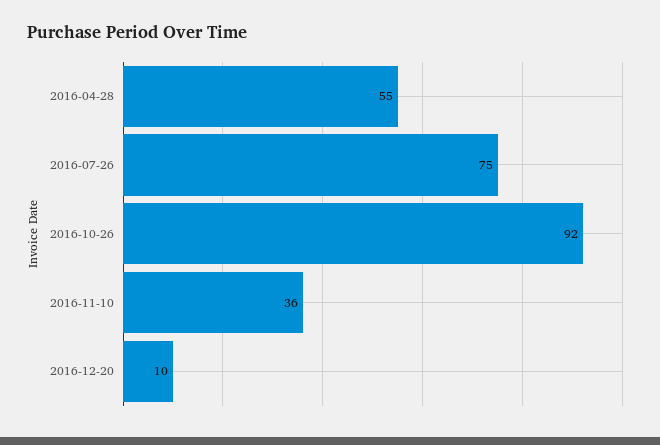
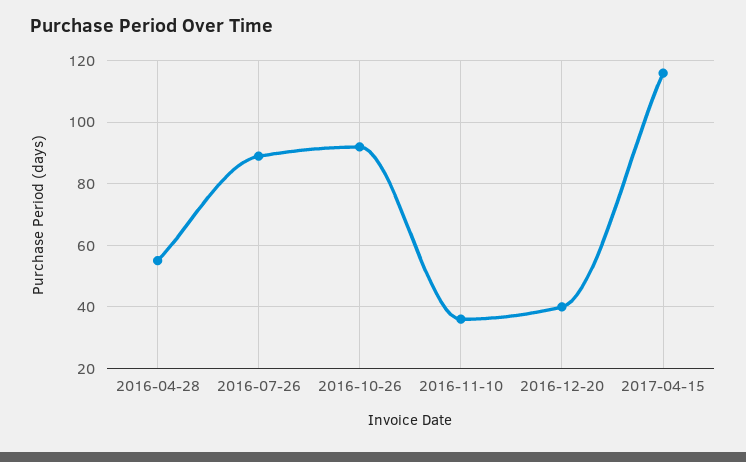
2016-07-26: 75 -> 90
2016-12-20: 10 -> 40
2017-04-15: none -> 115

